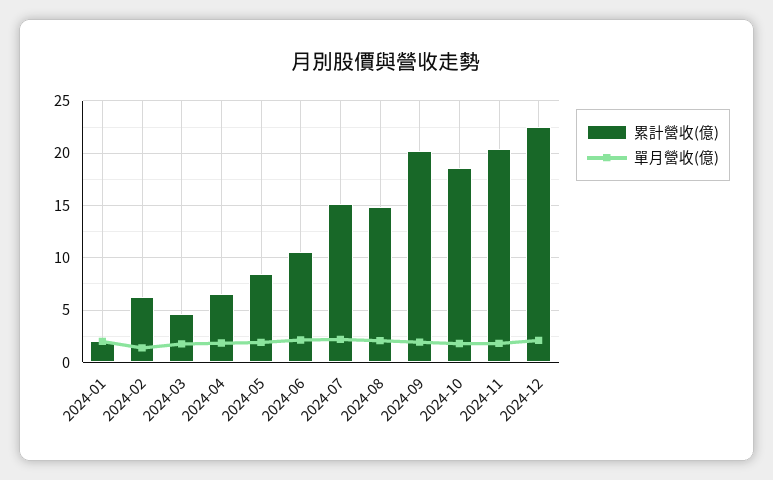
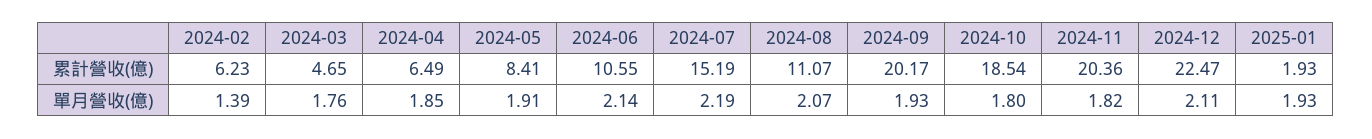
累計營收(億), 2024-01: 2 -> none
單月營收(億), 2024-01: 2 -> none
累計營收(億), 2024-08: 15 -> 11.07
累計營收(億), 2025-01: none -> 1.93
單月營收(億), 2025-01: none -> 1.93

